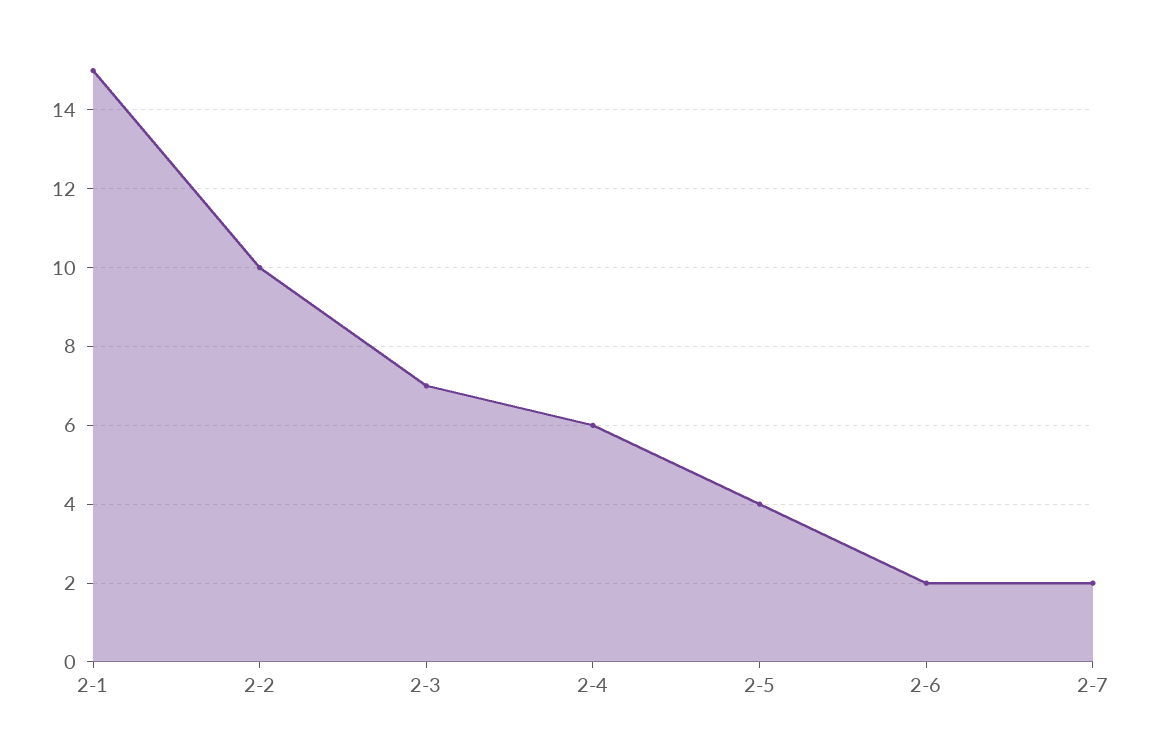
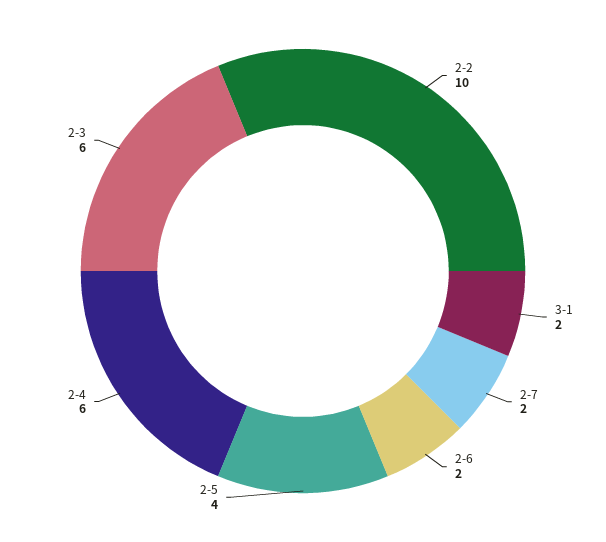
2-1: 15 -> none
2-3: 7 -> 6
3-1: none -> 2

